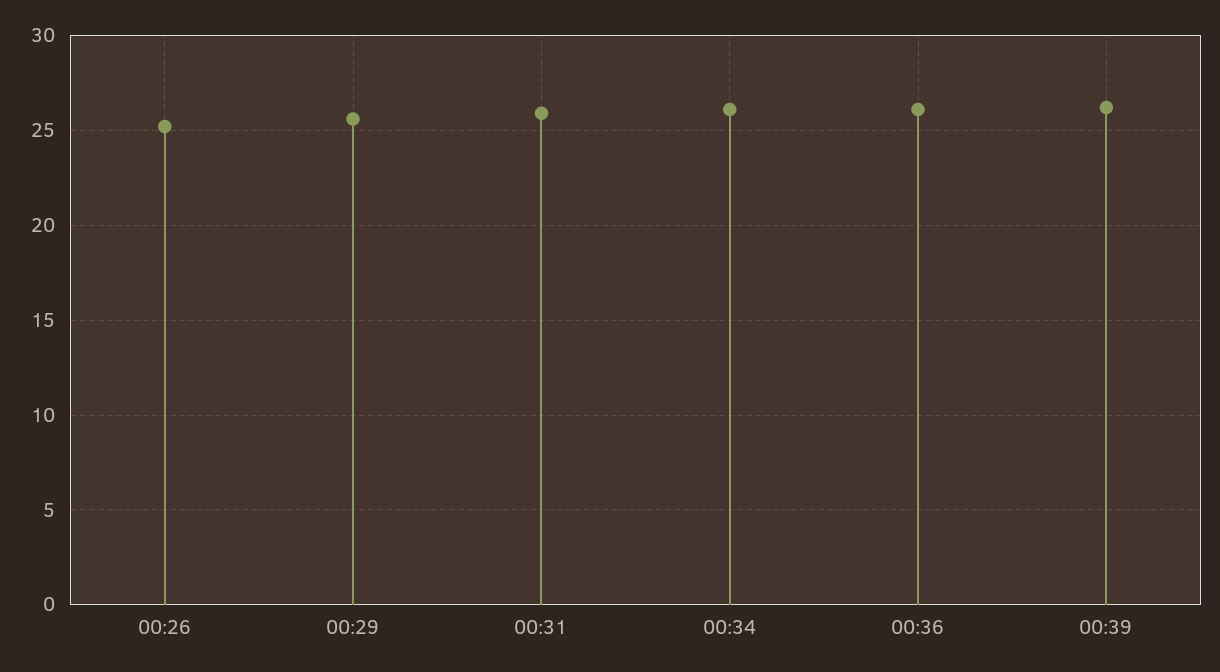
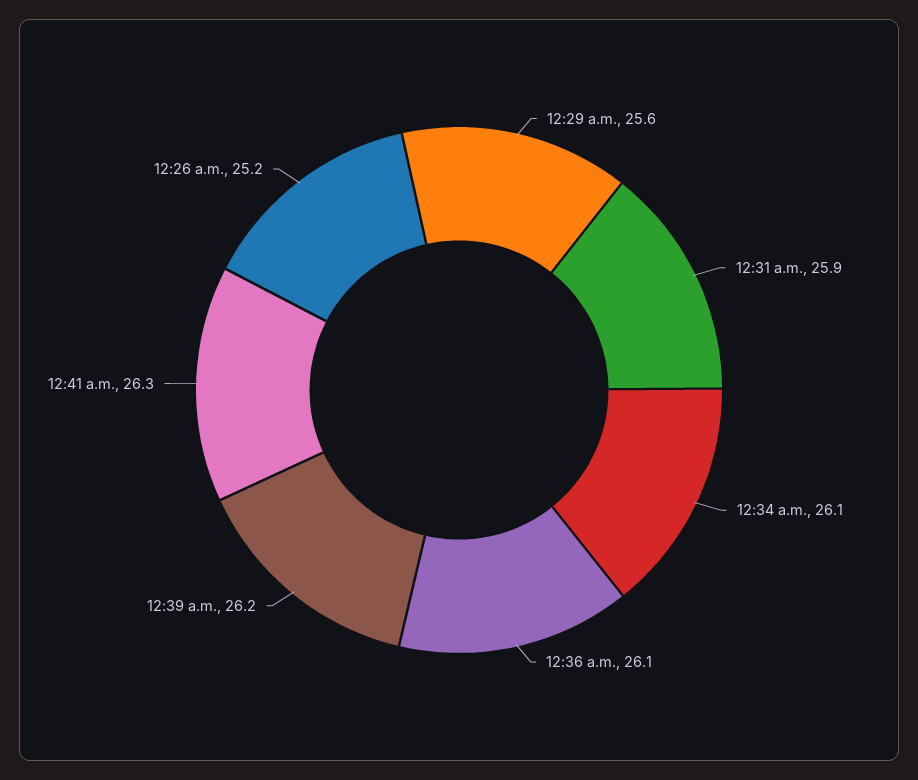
12:41 a.m.: none -> 26.3

